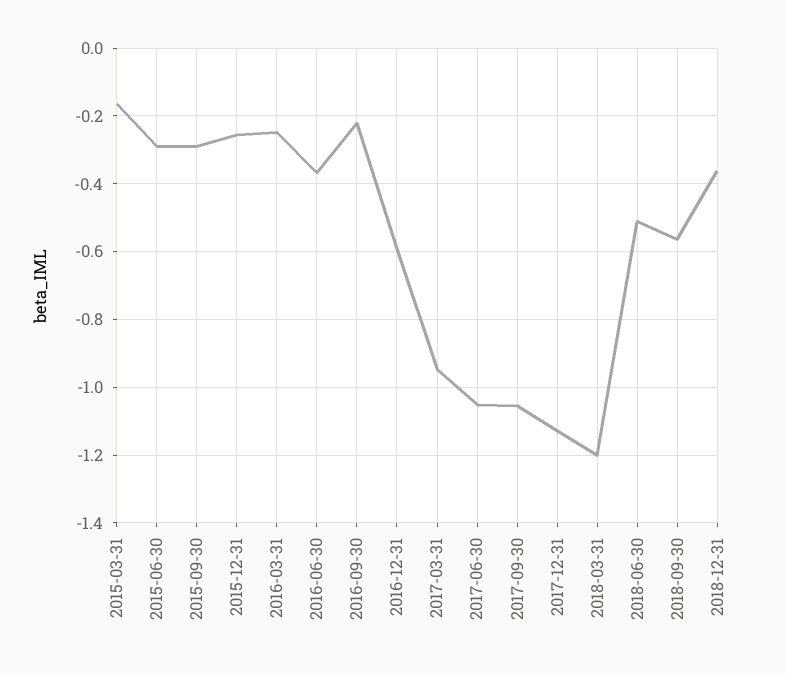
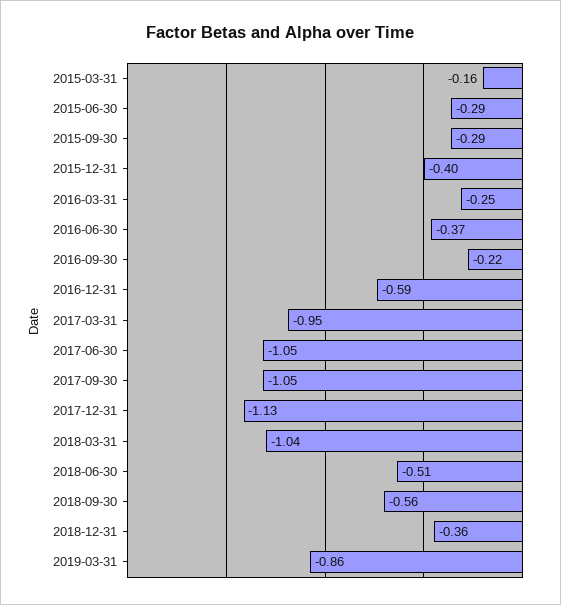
2015-12-31: -0.26 -> -0.4
2018-03-31: -1.2 -> -1.04
2019-03-31: none -> -0.86

